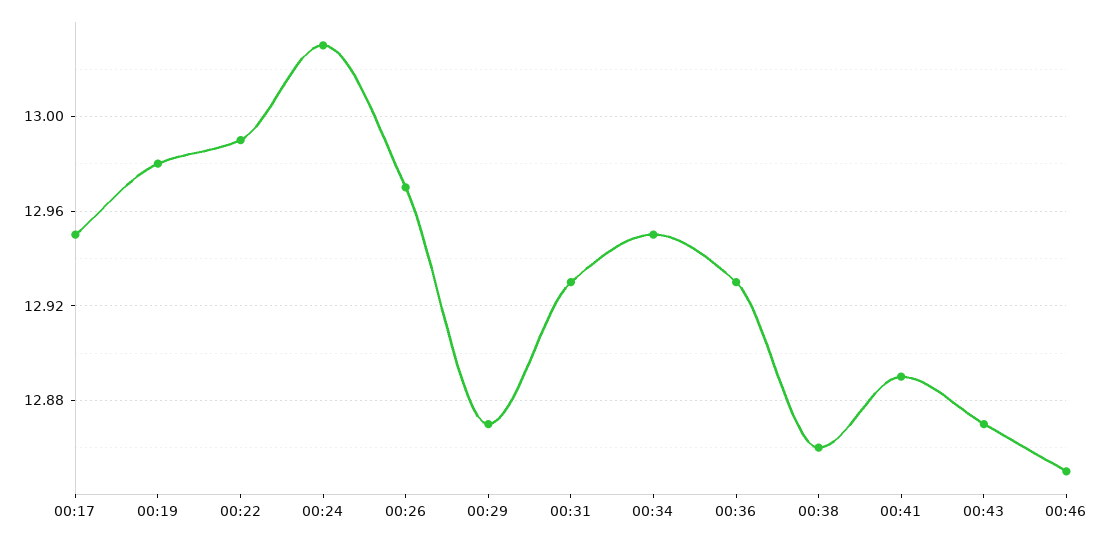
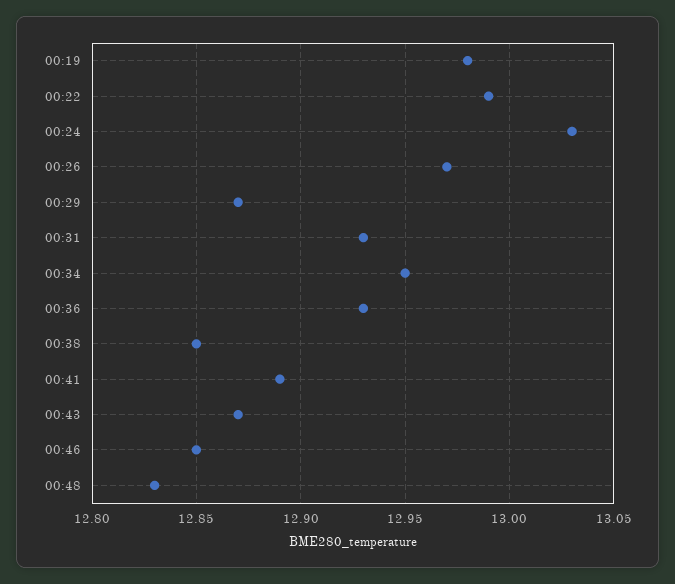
00:17: 12.95 -> none
00:38: 12.86 -> 12.85
00:48: none -> 12.83

